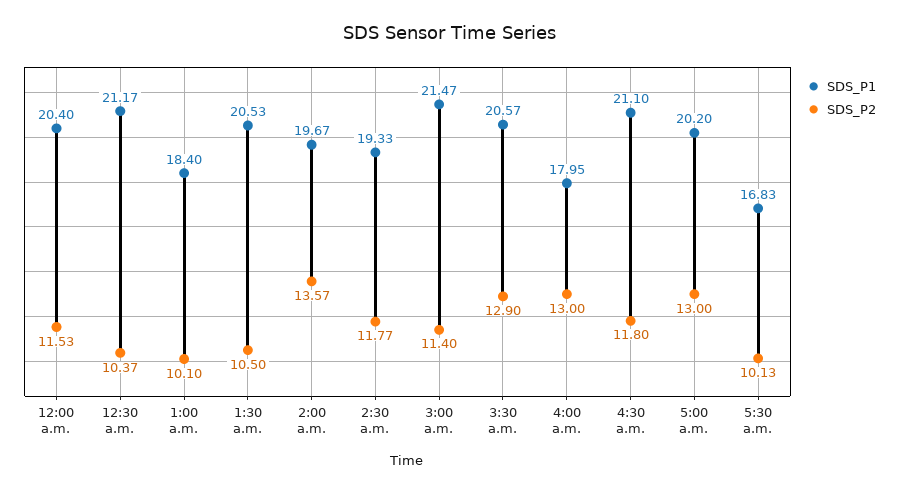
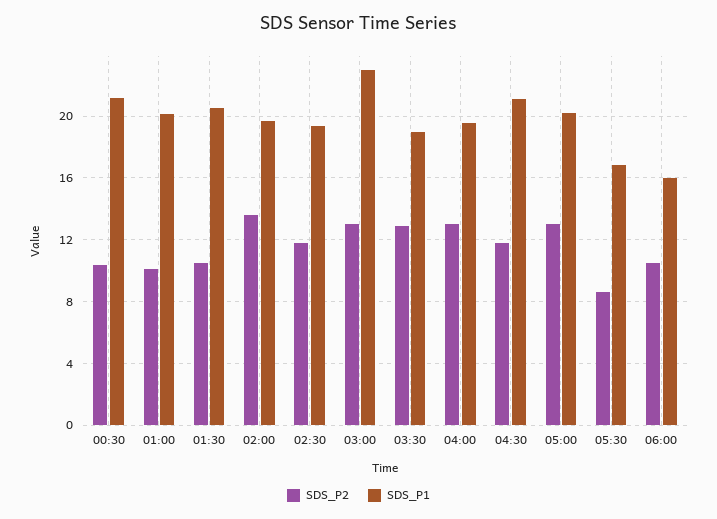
SDS_P1, 12:00 a.m.: 20.4 -> none
SDS_P2, 12:00 a.m.: 11.53 -> none
SDS_P1, 1:00 a.m.: 18.4 -> 20
SDS_P1, 3:00 a.m.: 21.47 -> 23
SDS_P2, 3:00 a.m.: 11.4 -> 13
SDS_P1, 3:30 a.m.: 20.57 -> 19
SDS_P1, 4:00 a.m.: 17.95 -> 19.5
SDS_P2, 5:30 a.m.: 10.13 -> 8.5
SDS_P2, 06:00: none -> 10.5
SDS_P1, 06:00: none -> 16

